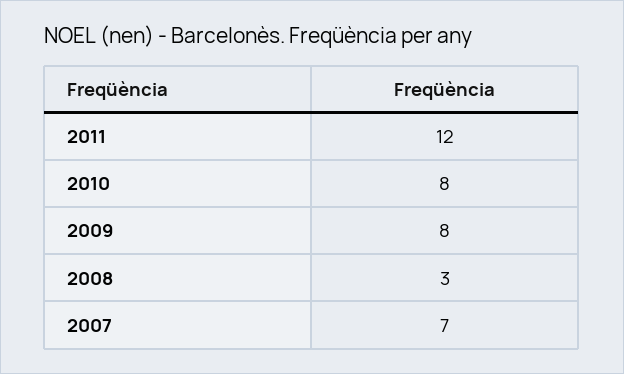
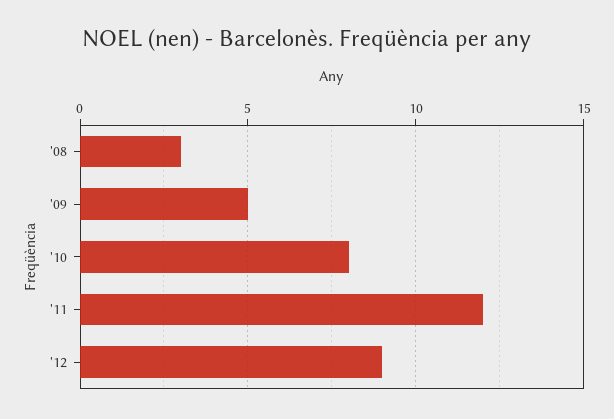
2009: 8 -> 5
2007: 7 -> none
'12: none -> 9

